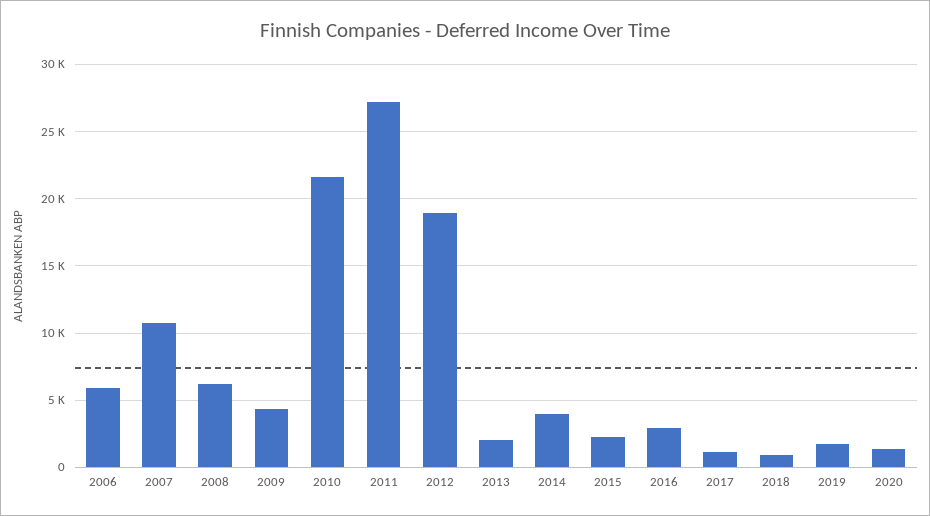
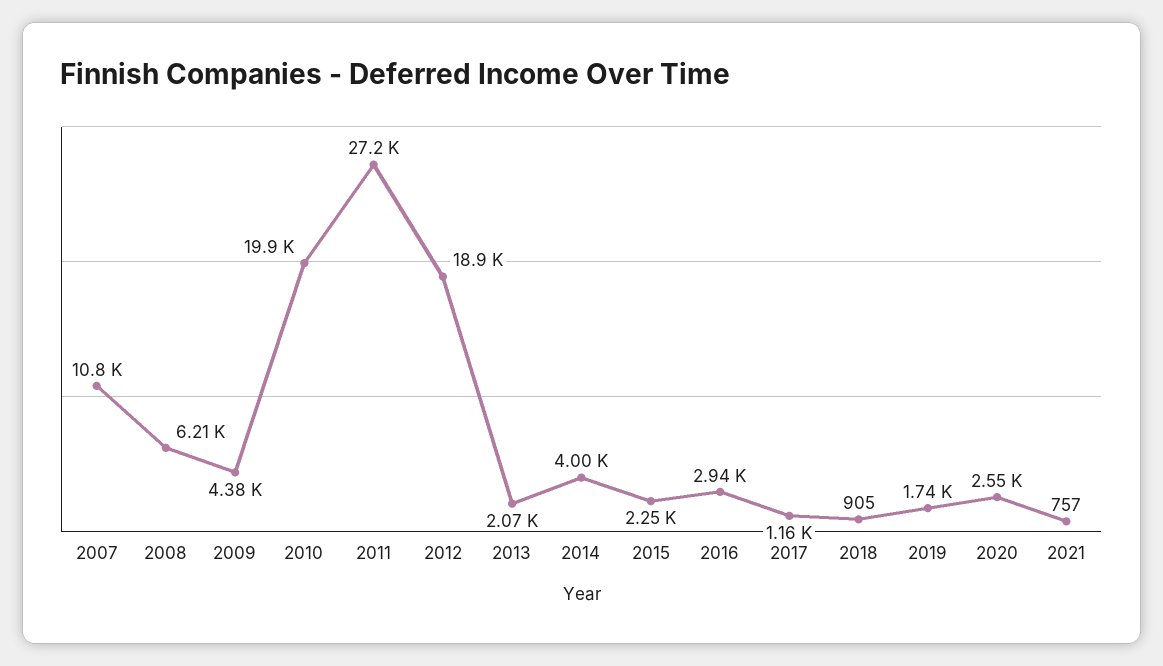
2006: 6000 -> none
2010: 21500 -> 19900
2020: 1500 -> 2550
2021: none -> 757

